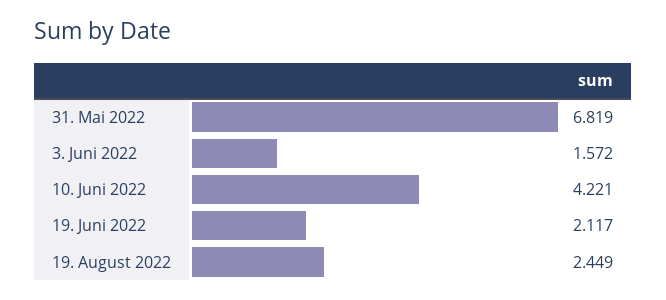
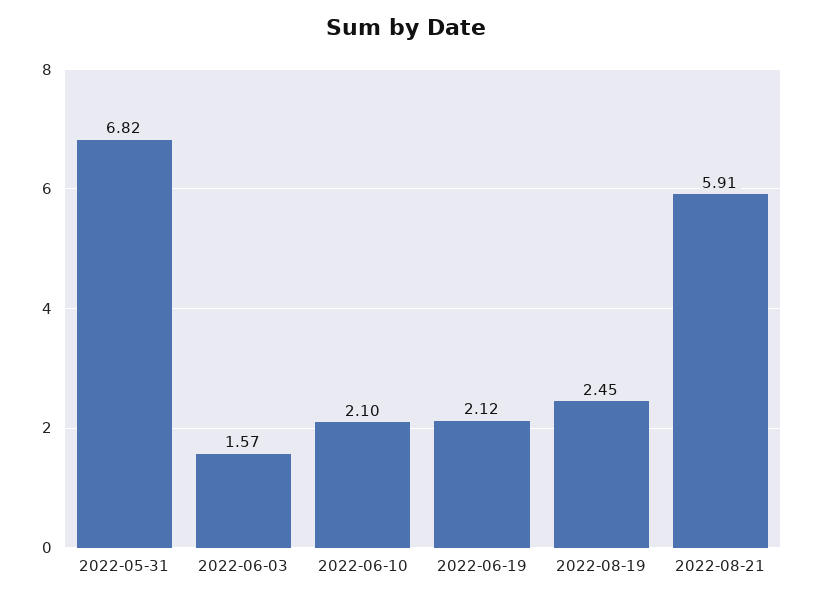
10. Juni 2022: 4.221 -> 2.1
2022-08-21: none -> 5.91

